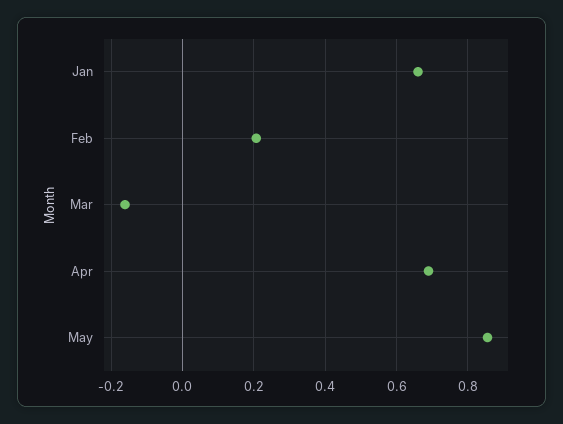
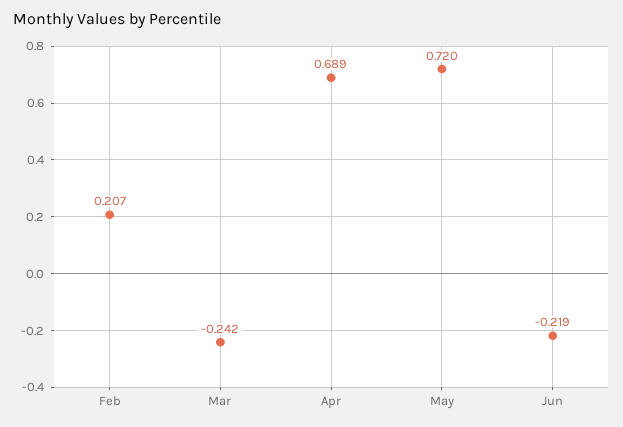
Jan: 0.66 -> none
Mar: -0.16 -> -0.242
May: 0.86 -> 0.72
Jun: none -> -0.219

